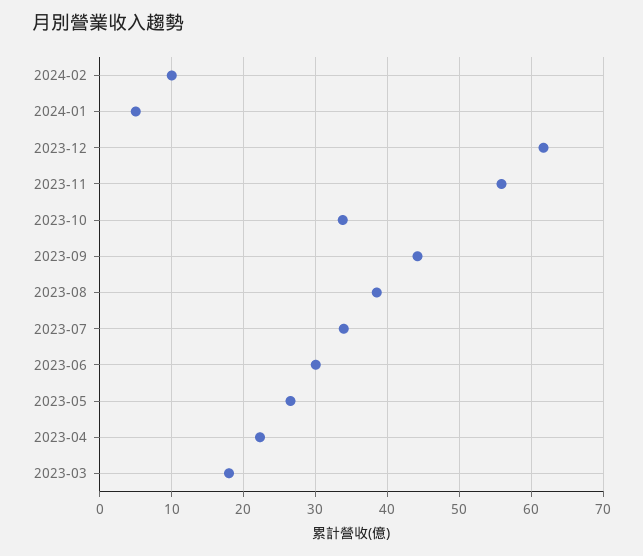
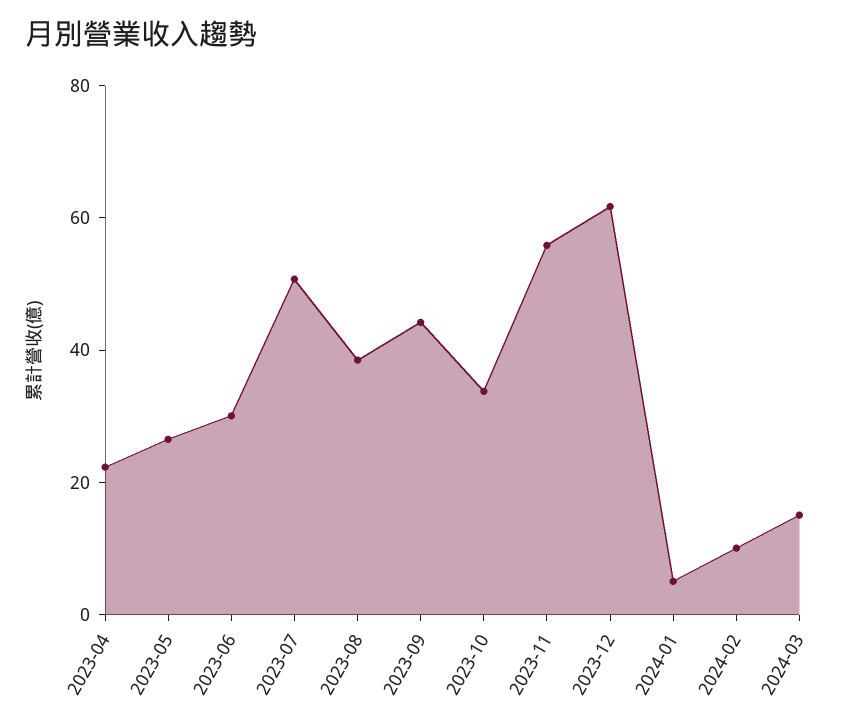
2023-07: 34 -> 50
2023-03: 18 -> none
2024-03: none -> 15

